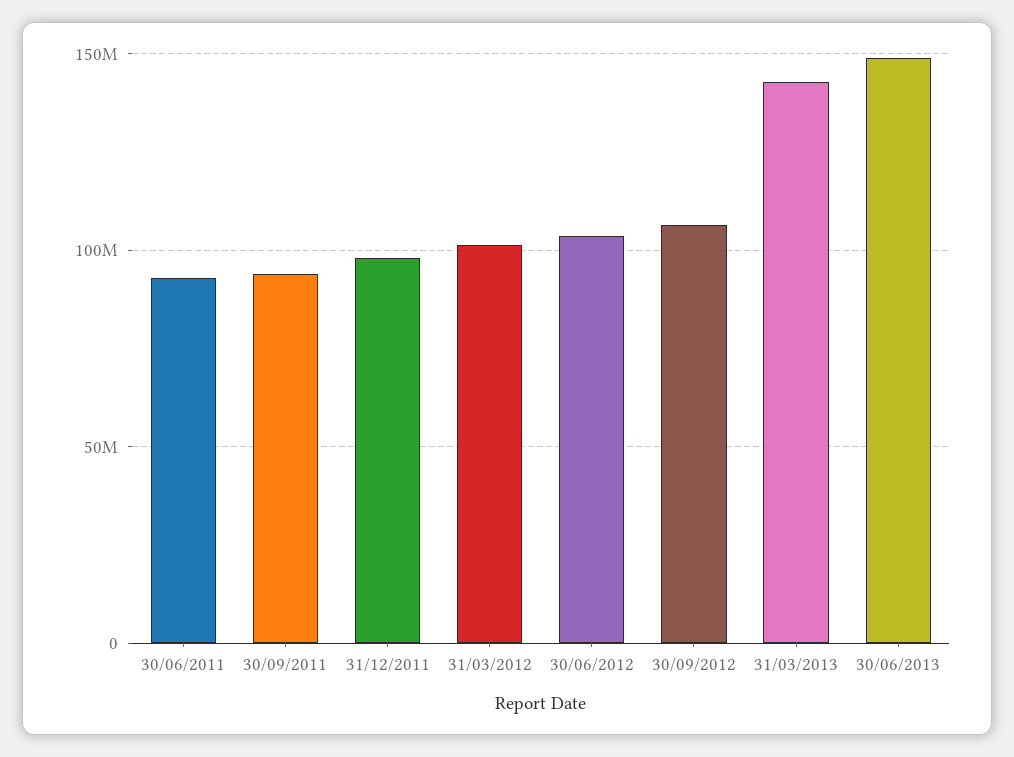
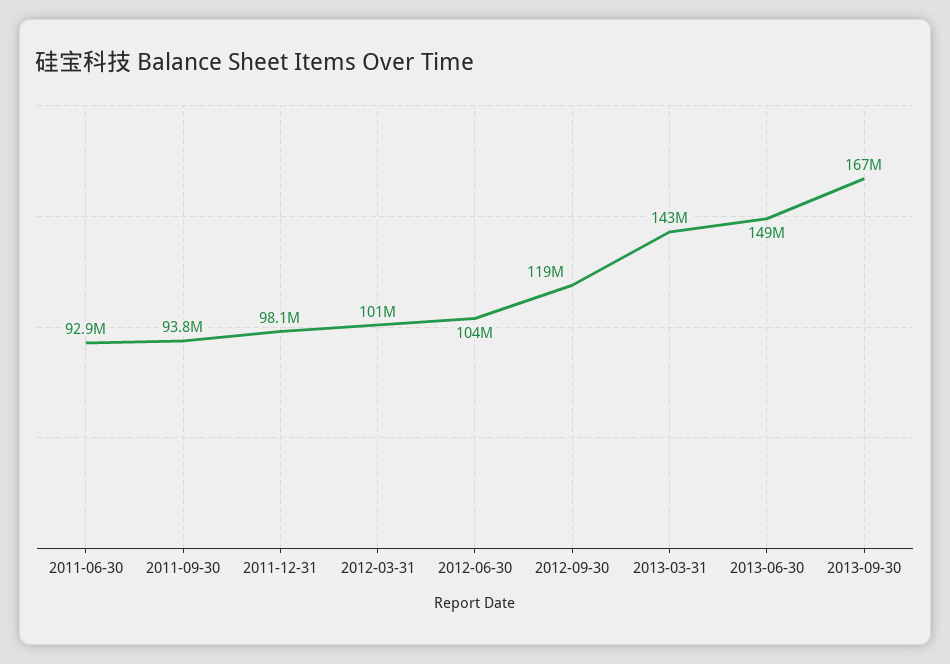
30/09/2012: 105000000 -> 119000000
2013-09-30: none -> 167000000

